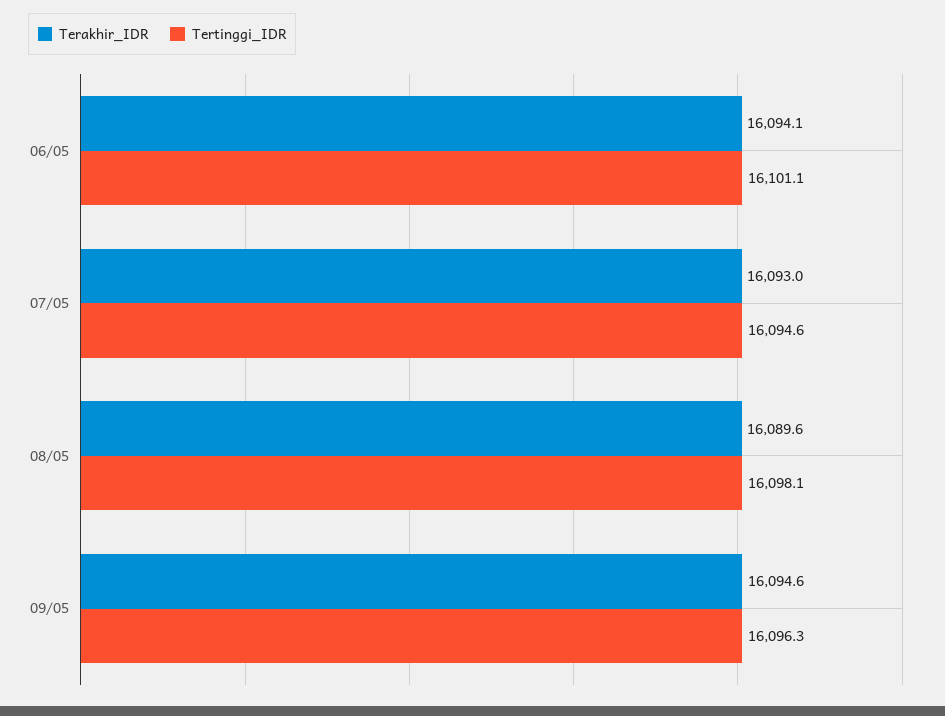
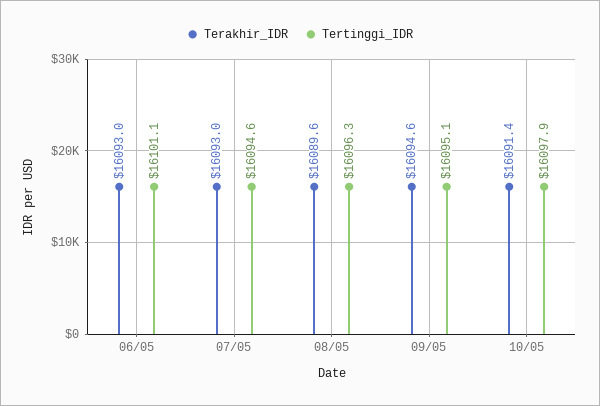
Terakhir_IDR, 06/05: 16094.1 -> 16093
Tertinggi_IDR, 08/05: 16098.1 -> 16096.3
Tertinggi_IDR, 09/05: 16096.3 -> 16095.1
Terakhir_IDR, 10/05: none -> 16091.4
Tertinggi_IDR, 10/05: none -> 16097.9

